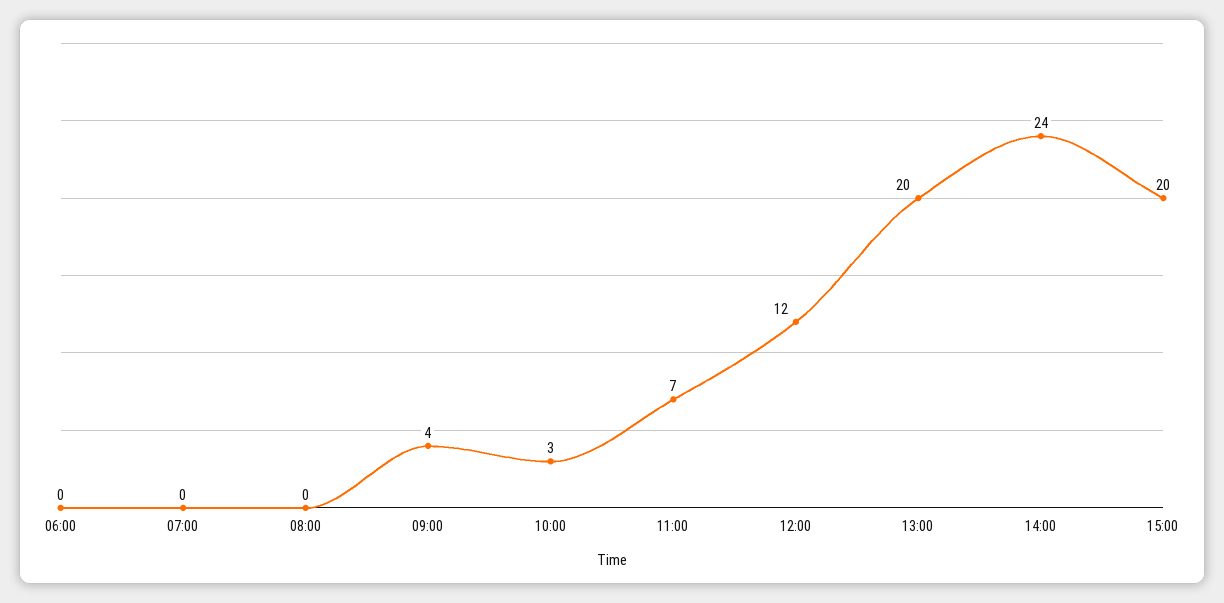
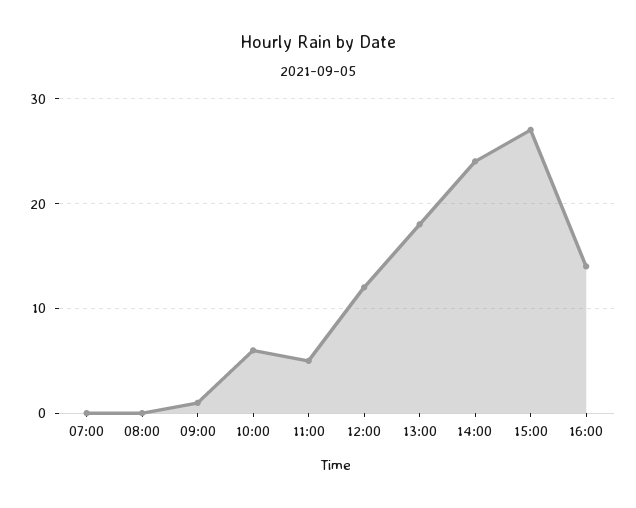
06:00: 0 -> none
09:00: 4 -> 1
10:00: 3 -> 6
11:00: 7 -> 5
13:00: 20 -> 18
15:00: 20 -> 27
16:00: none -> 14

